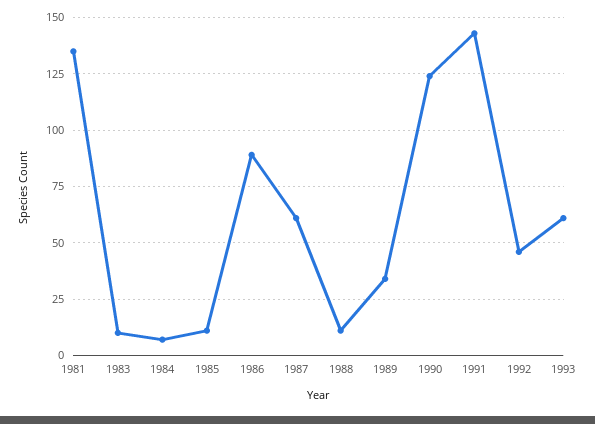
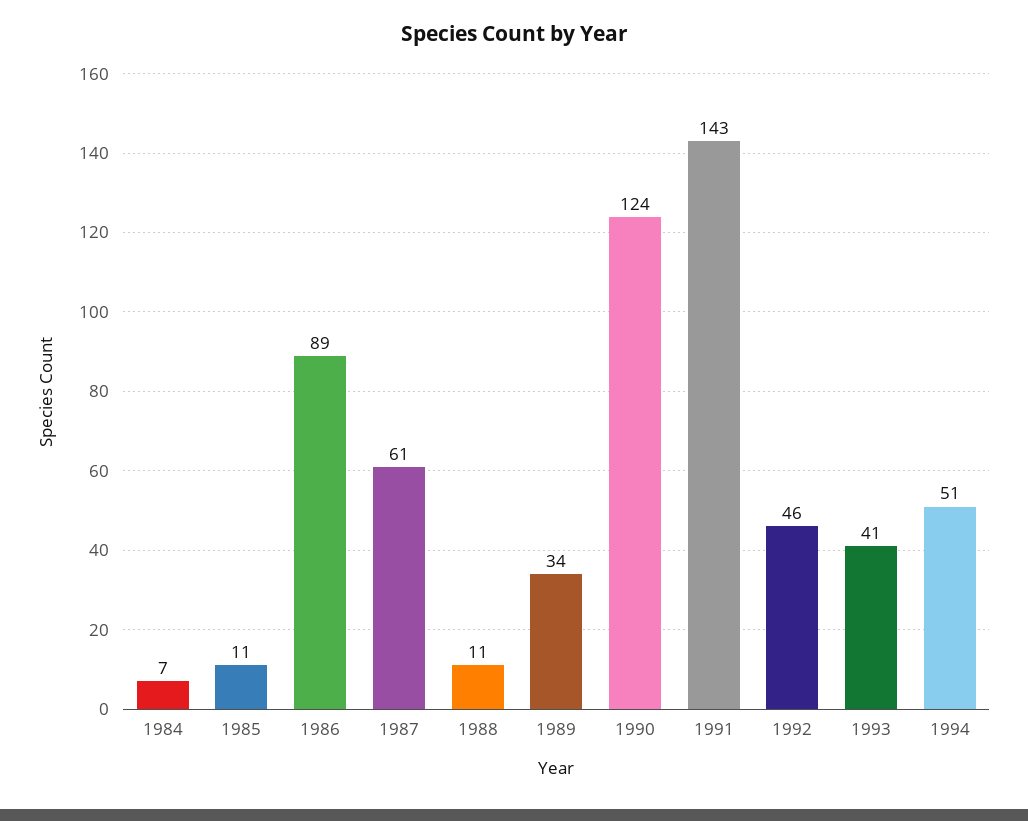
1981: 135 -> none
1983: 10 -> none
1993: 60 -> 41
1994: none -> 51

